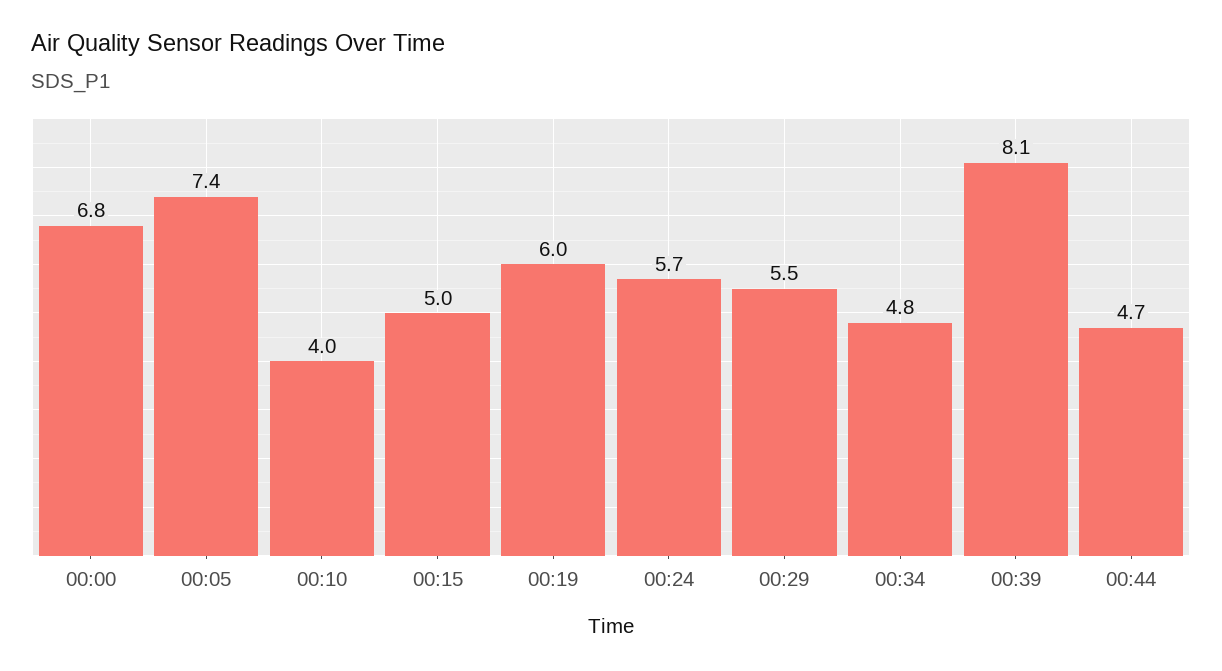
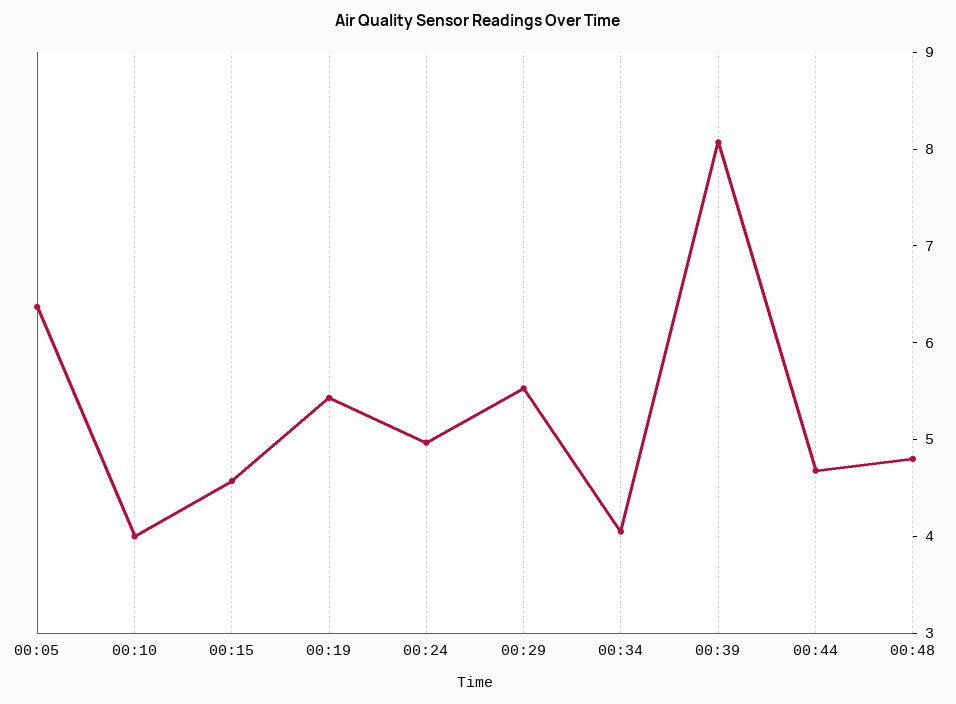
00:00: 6.8 -> none
00:05: 7.4 -> 6.4
00:15: 5 -> 4.6
00:19: 6 -> 5.4
00:24: 5.7 -> 5
00:34: 4.8 -> 4
00:48: none -> 4.8

